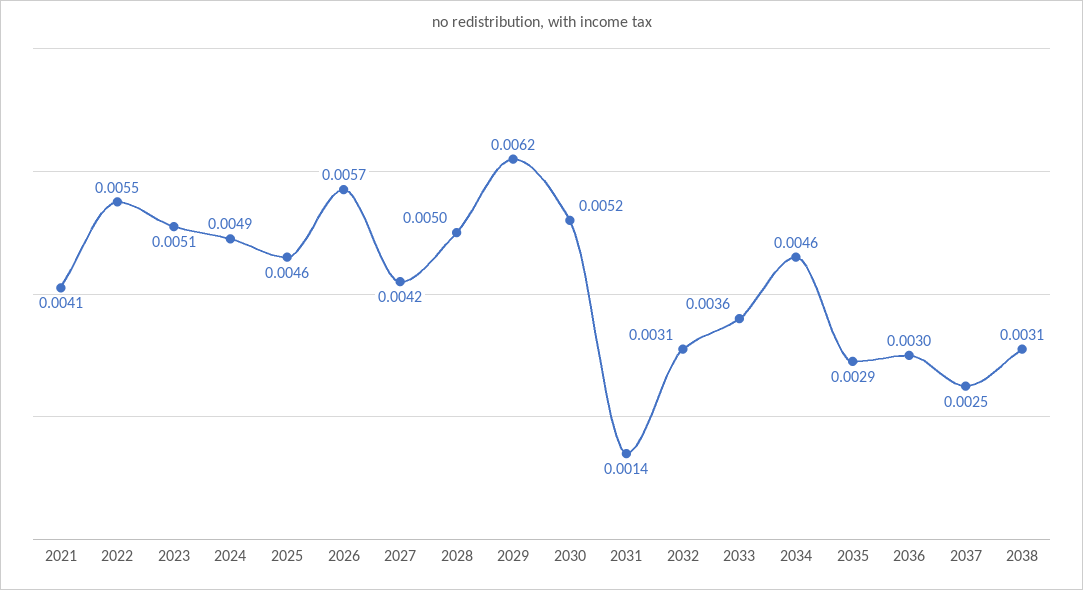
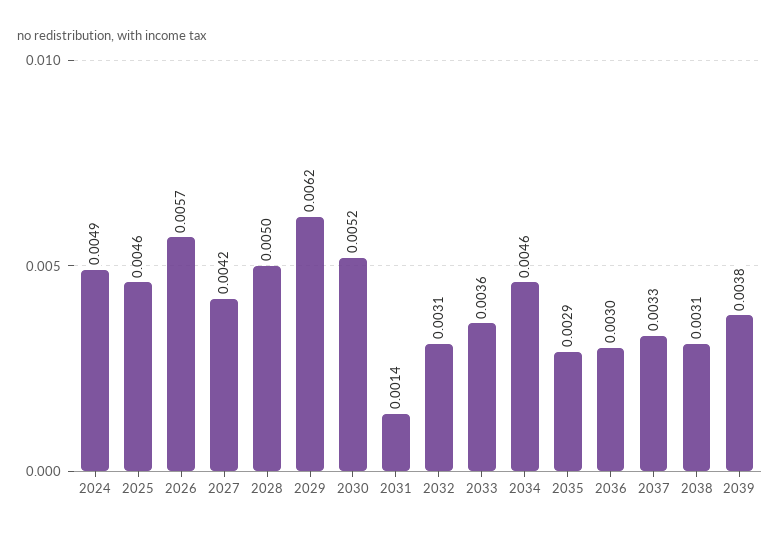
2021: 0.0041 -> none
2022: 0.0055 -> none
2023: 0.0051 -> none
2037: 0.0025 -> 0.0033
2039: none -> 0.0038

